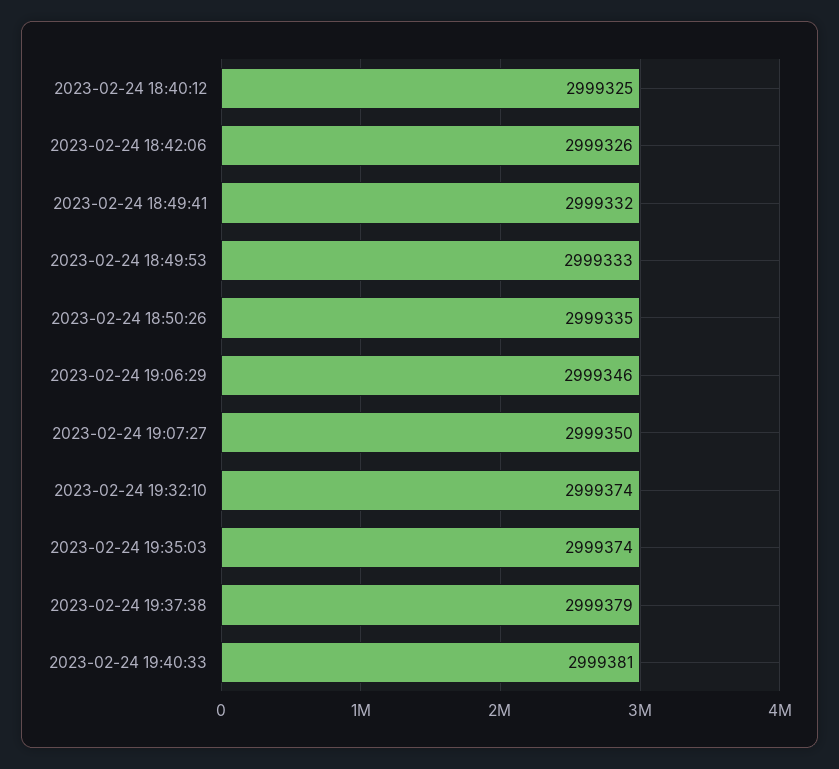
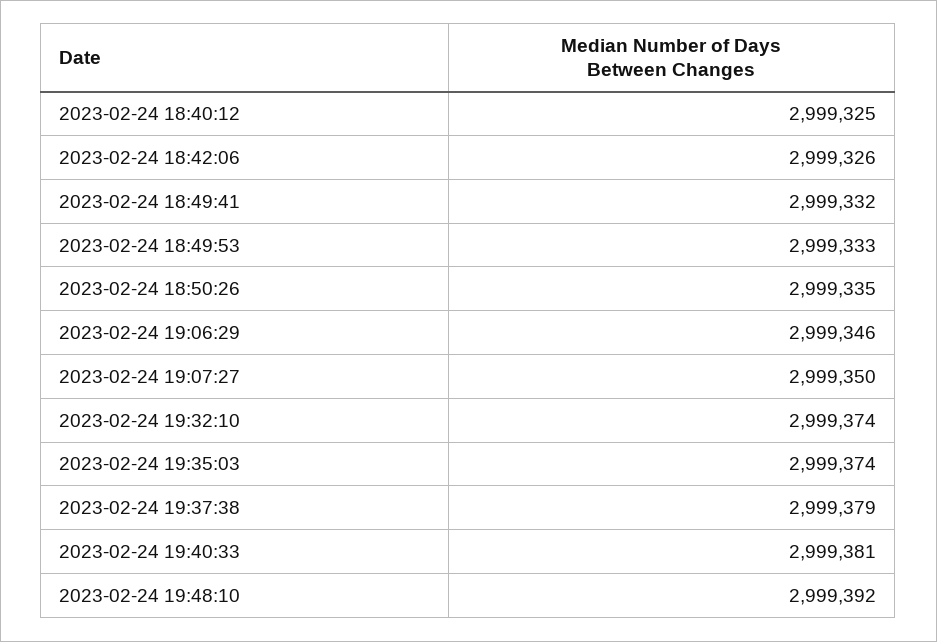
2023-02-24 19:48:10: none -> 2999392

